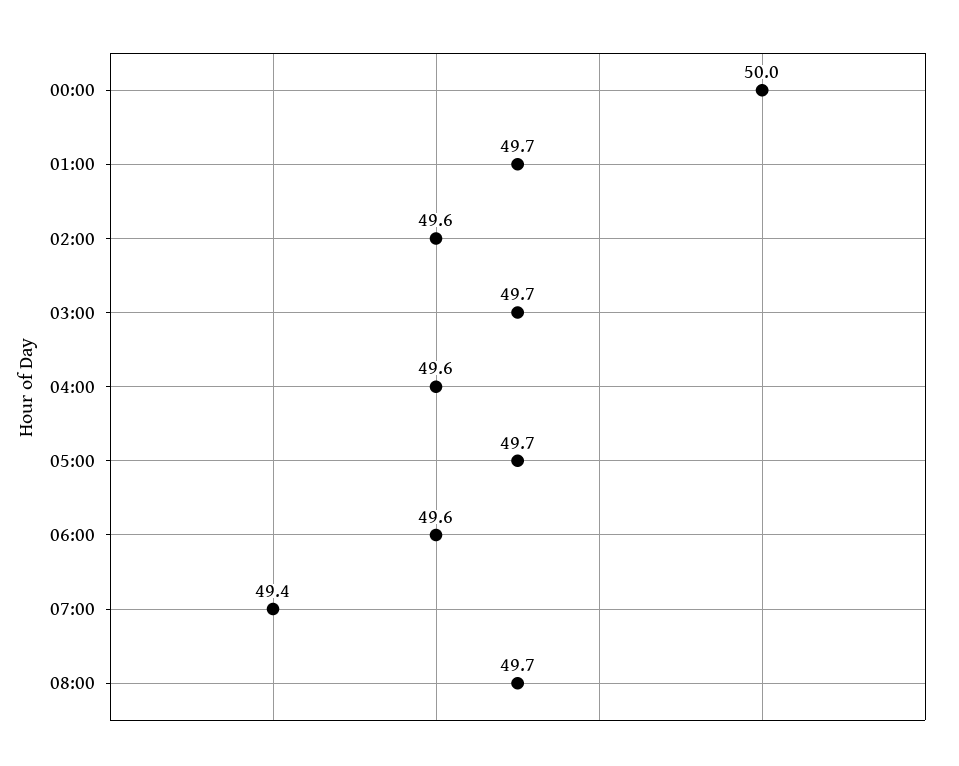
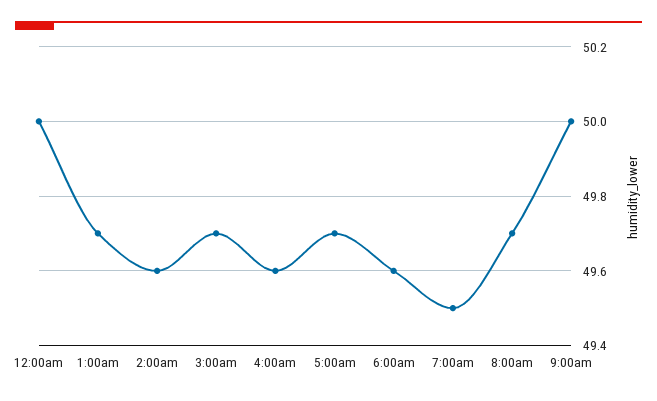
07:00: 49.4 -> 49.5
9:00am: none -> 50

